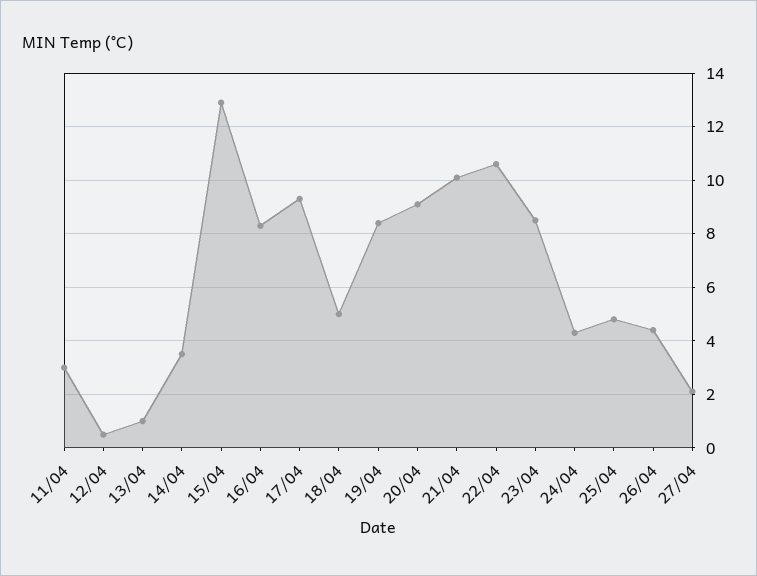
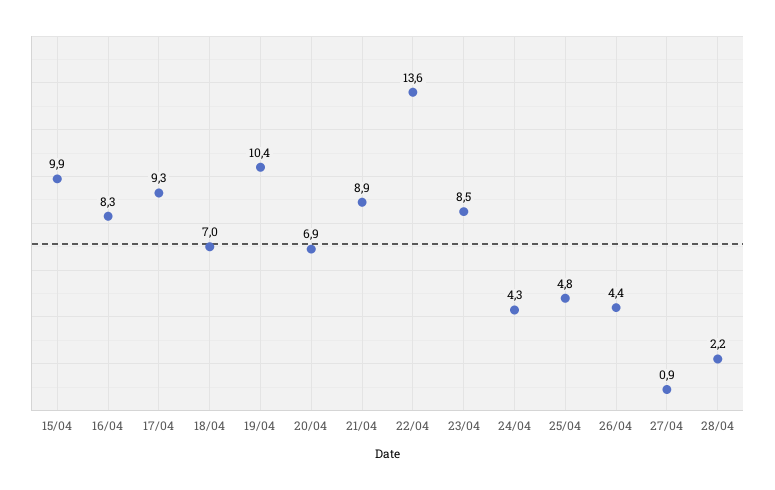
11/04: 3 -> none
12/04: 0.5 -> none
13/04: 1 -> none
14/04: 3.5 -> none
15/04: 13 -> 9.9
18/04: 5 -> 7
19/04: 8.5 -> 10.4
20/04: 9 -> 6.9
21/04: 10 -> 8.9
22/04: 10.5 -> 13.6
27/04: 2 -> 0.9
28/04: none -> 2.2

